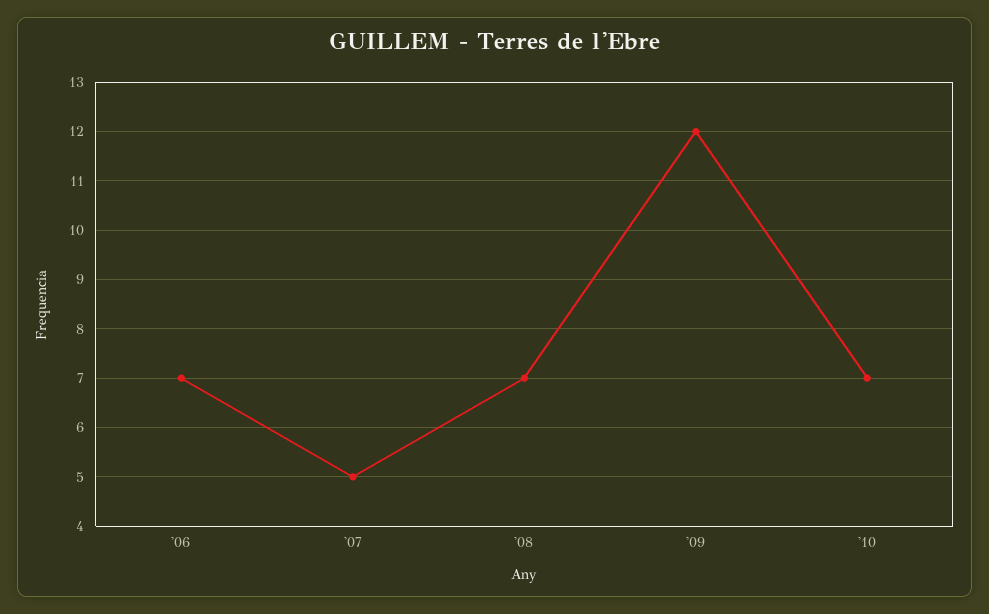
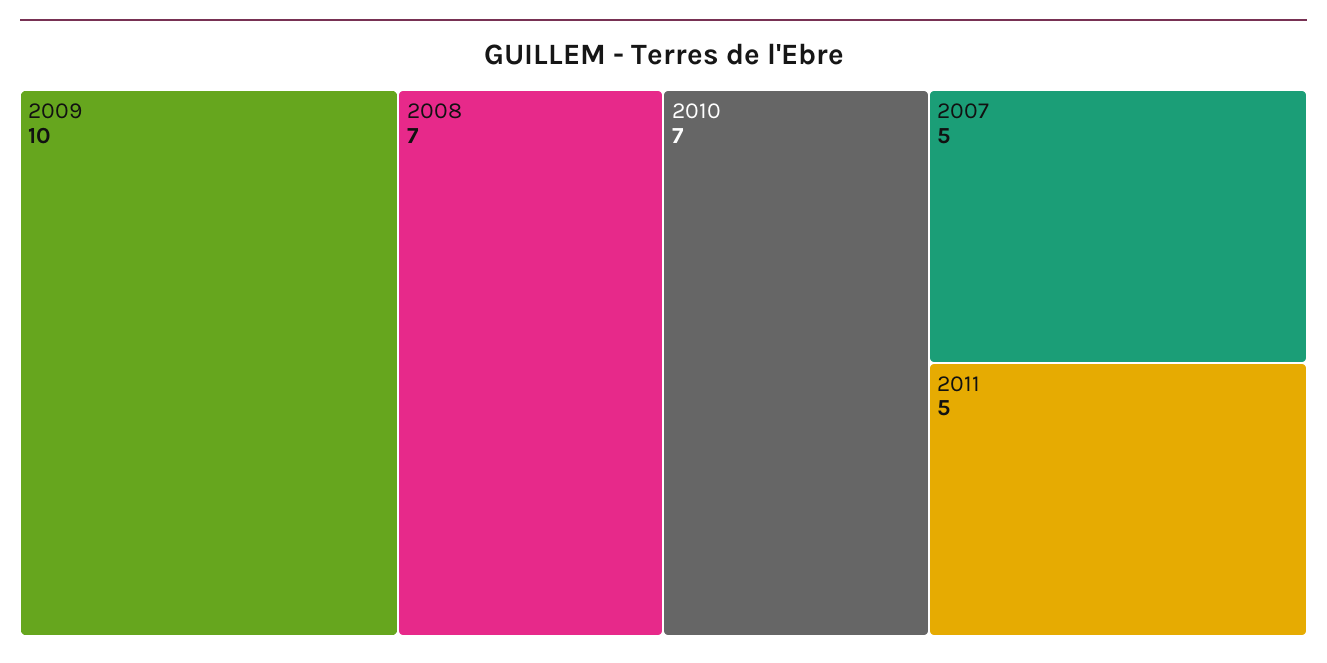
'06: 7 -> none
'09: 12 -> 10
2011: none -> 5

